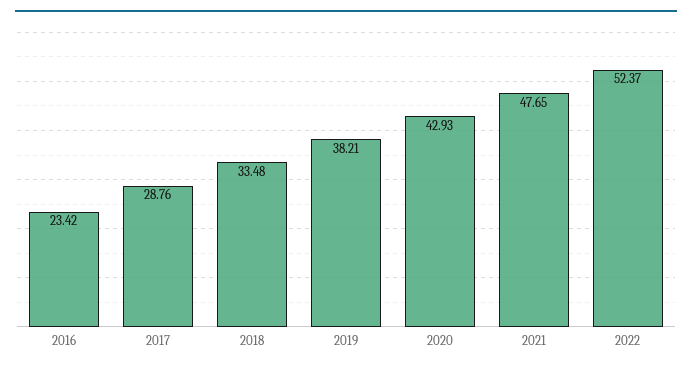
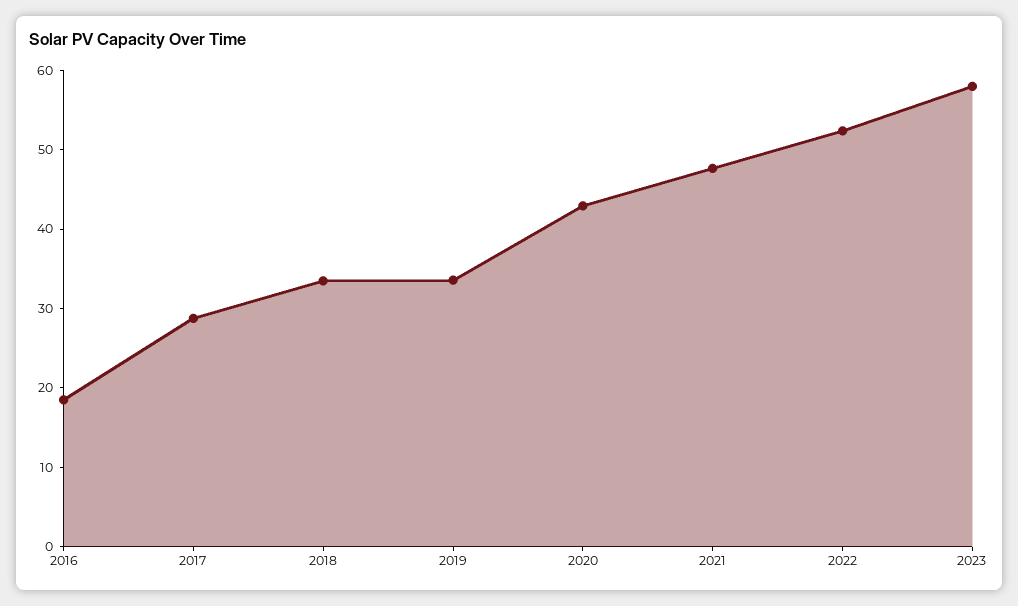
2016: 23.42 -> 18
2019: 38.21 -> 34
2023: none -> 58

